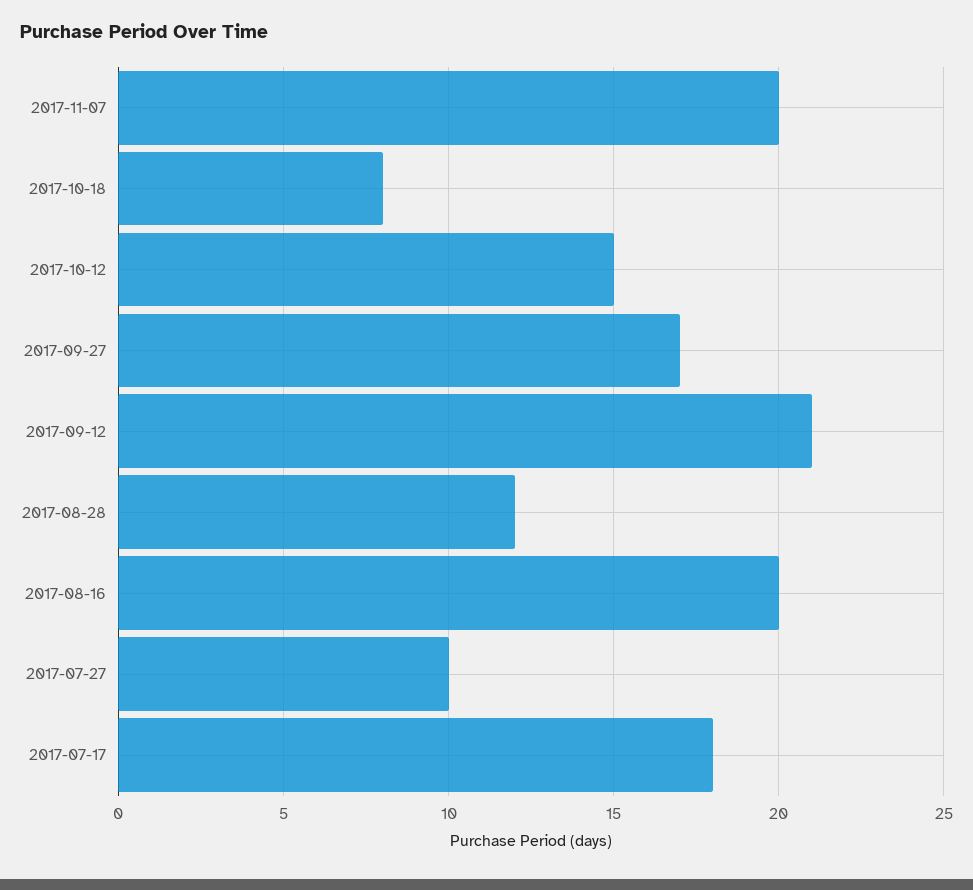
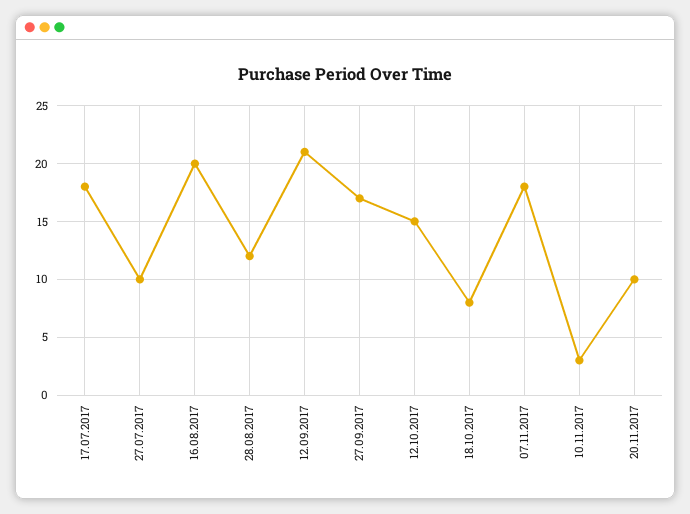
2017-11-07: 20 -> 18
10.11.2017: none -> 3
20.11.2017: none -> 10

